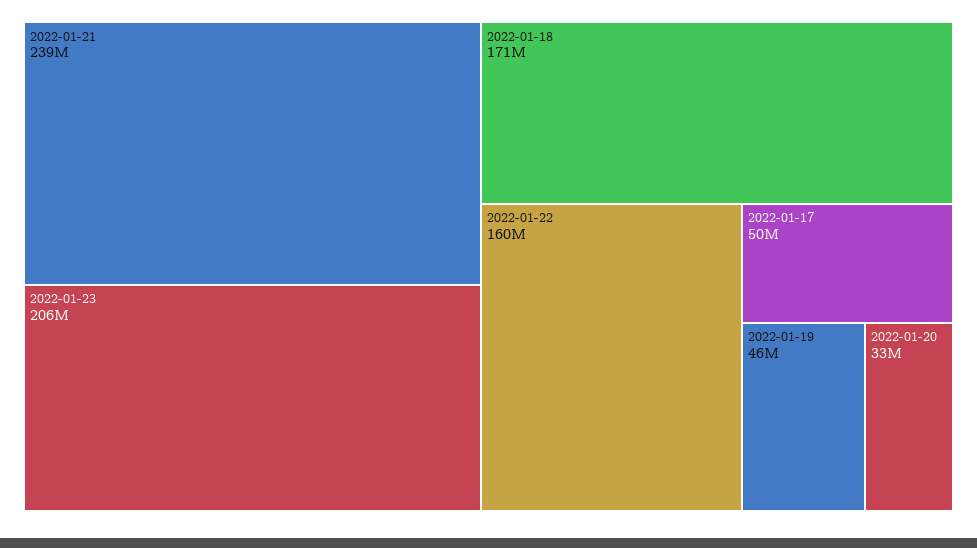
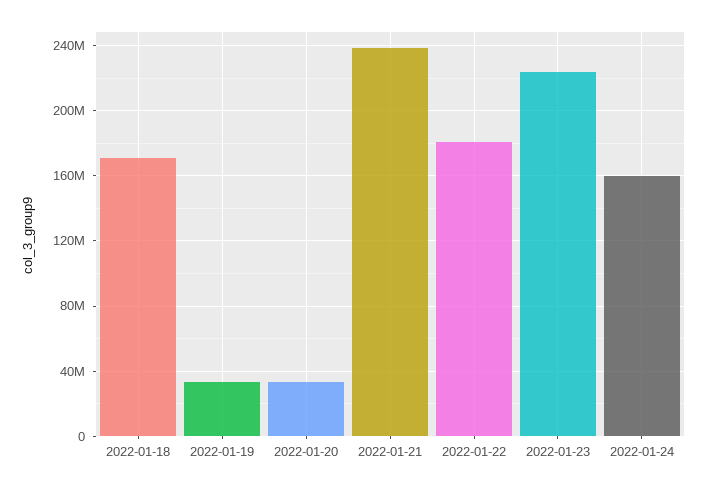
2022-01-23: 206000000 -> 225000000
2022-01-22: 160000000 -> 180000000
2022-01-17: 50000000 -> none
2022-01-19: 46000000 -> 35000000
2022-01-24: none -> 160000000

